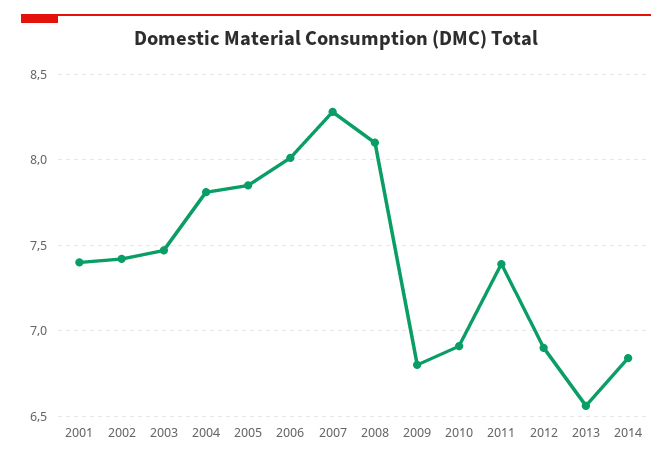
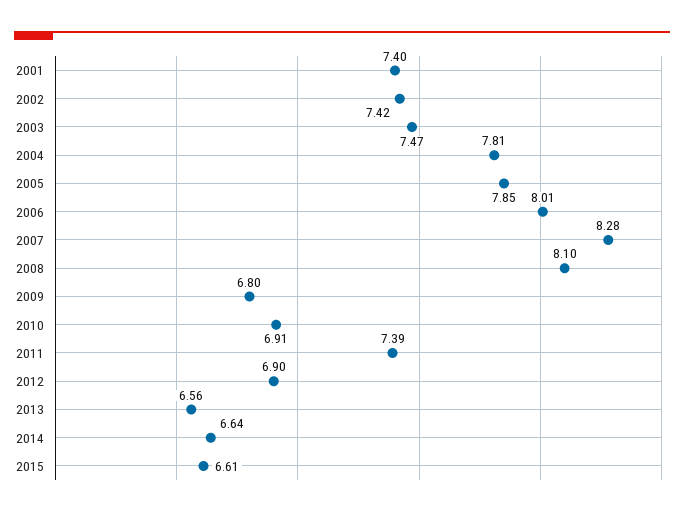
2014: 6.85 -> 6.64
2015: none -> 6.61

